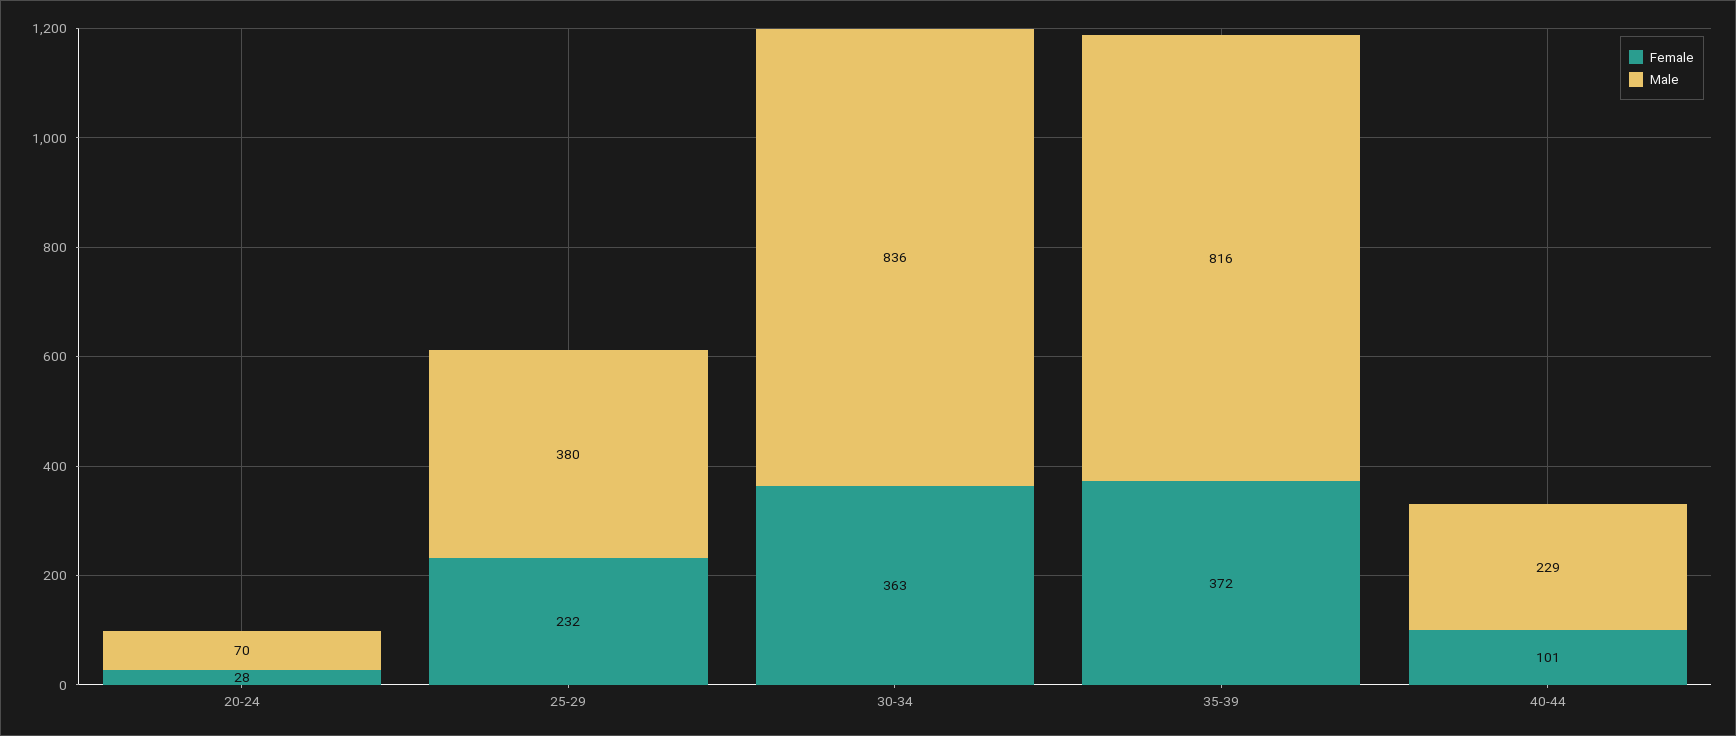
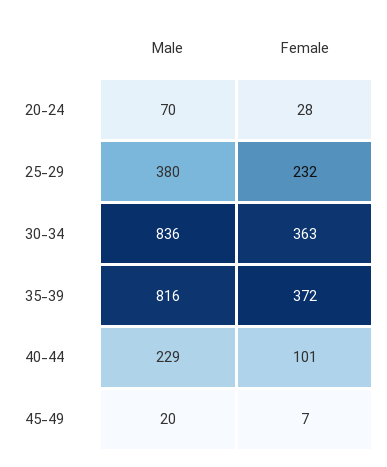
Male, 45-49: none -> 20
Female, 45-49: none -> 7

